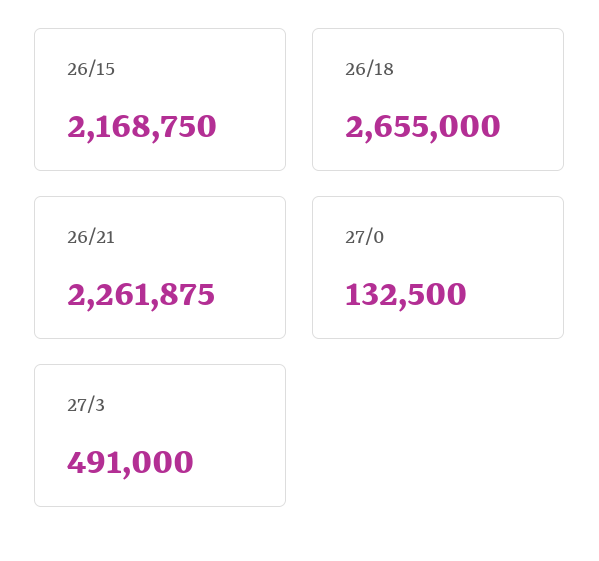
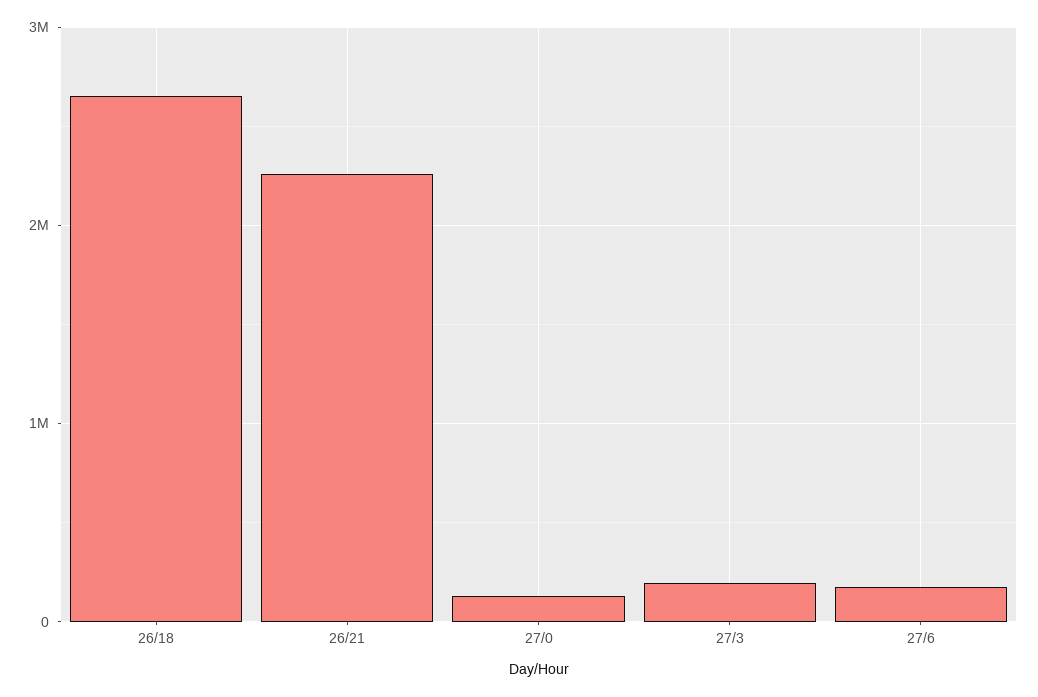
26/15: 2168750 -> none
27/3: 491000 -> 200000
27/6: none -> 200000

